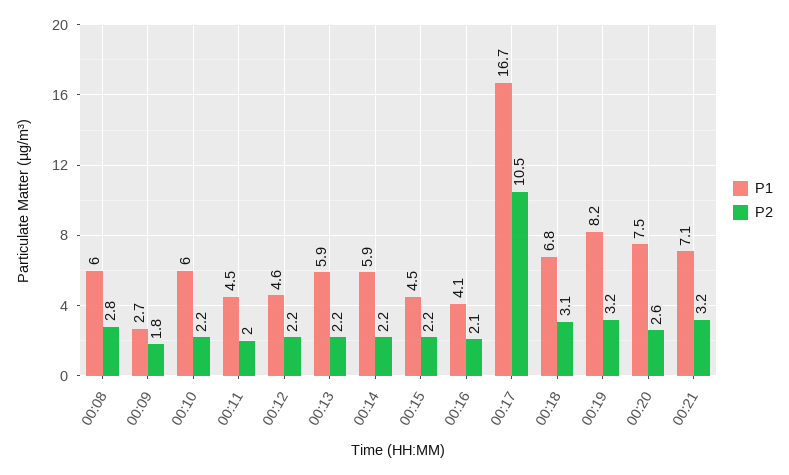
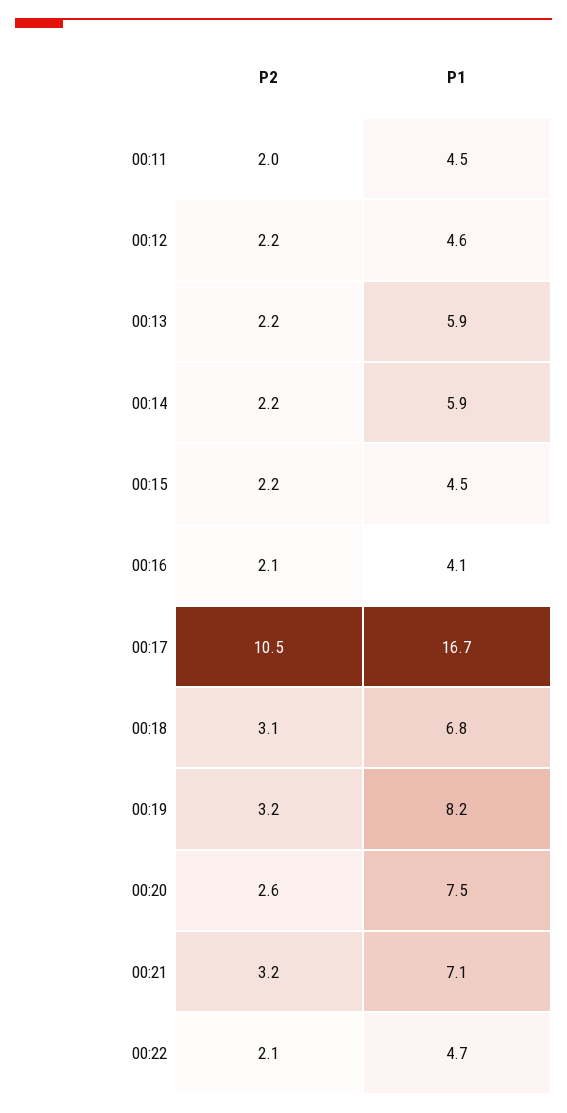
P1, 00:08: 6 -> none
P2, 00:08: 2.8 -> none
P1, 00:09: 2.7 -> none
P2, 00:09: 1.8 -> none
P1, 00:10: 6 -> none
P2, 00:10: 2.2 -> none
P2, 00:22: none -> 2.1
P1, 00:22: none -> 4.7

